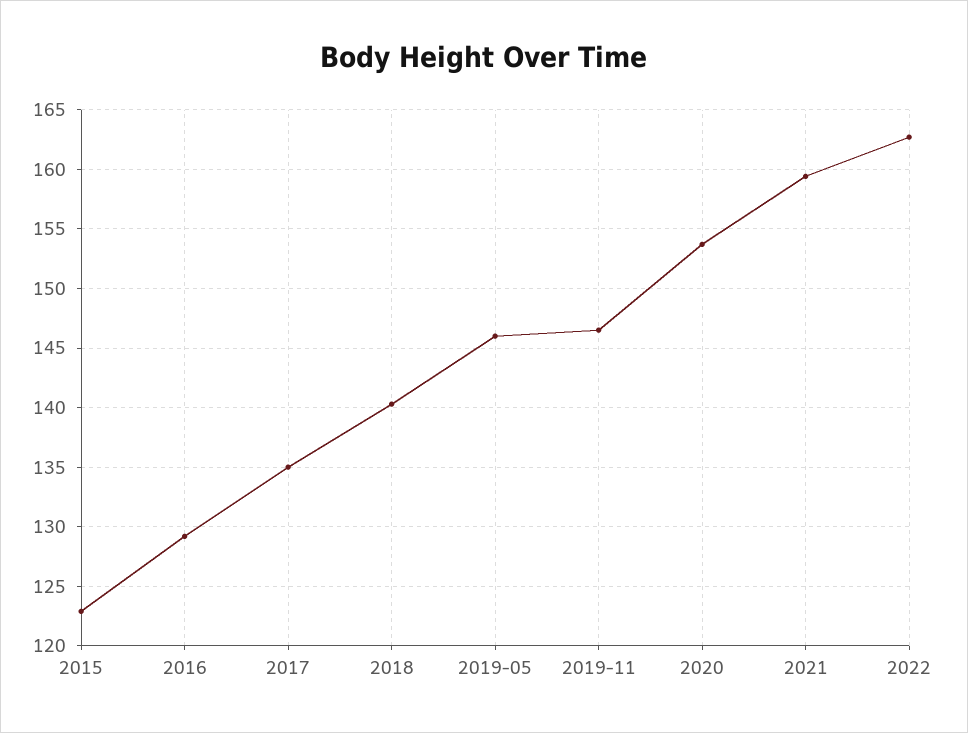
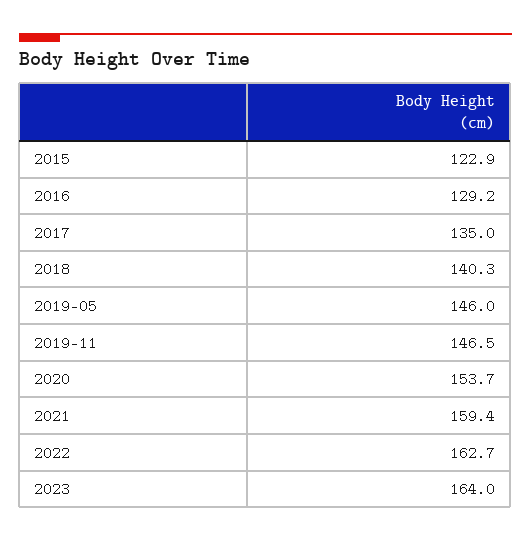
2023: none -> 164

